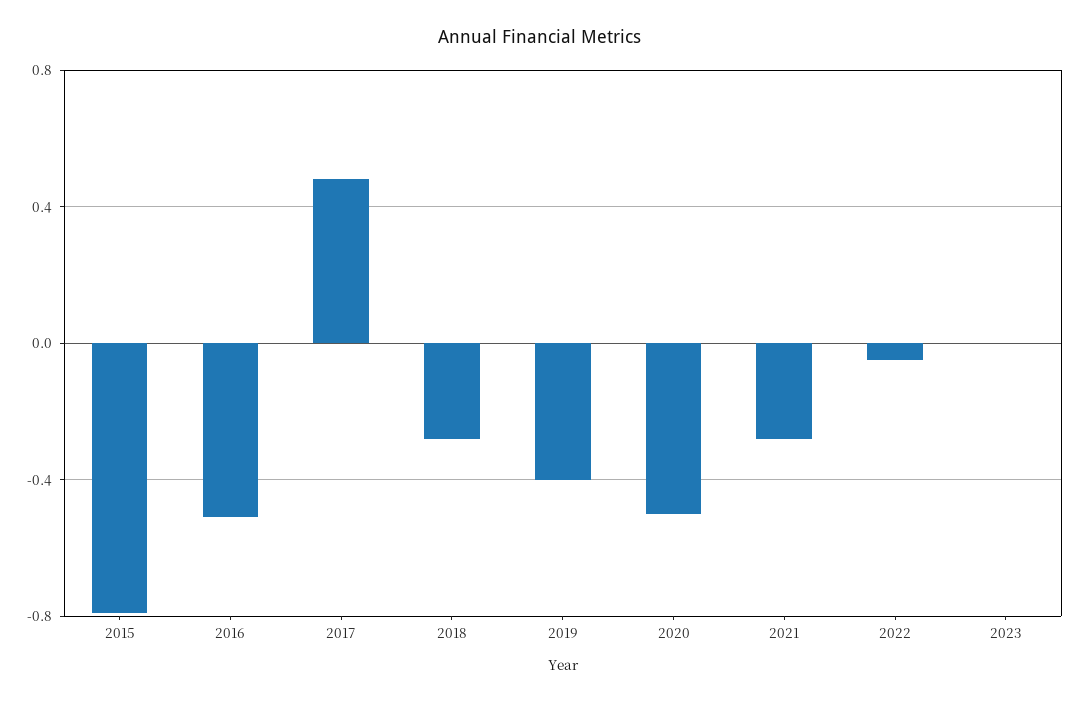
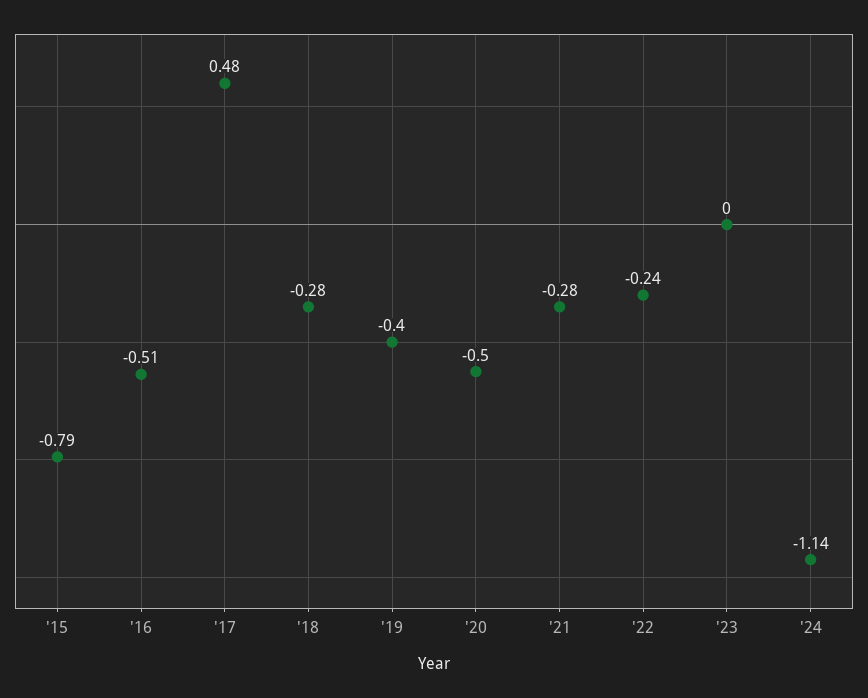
2022: -0.05 -> -0.24
'24: none -> -1.14

